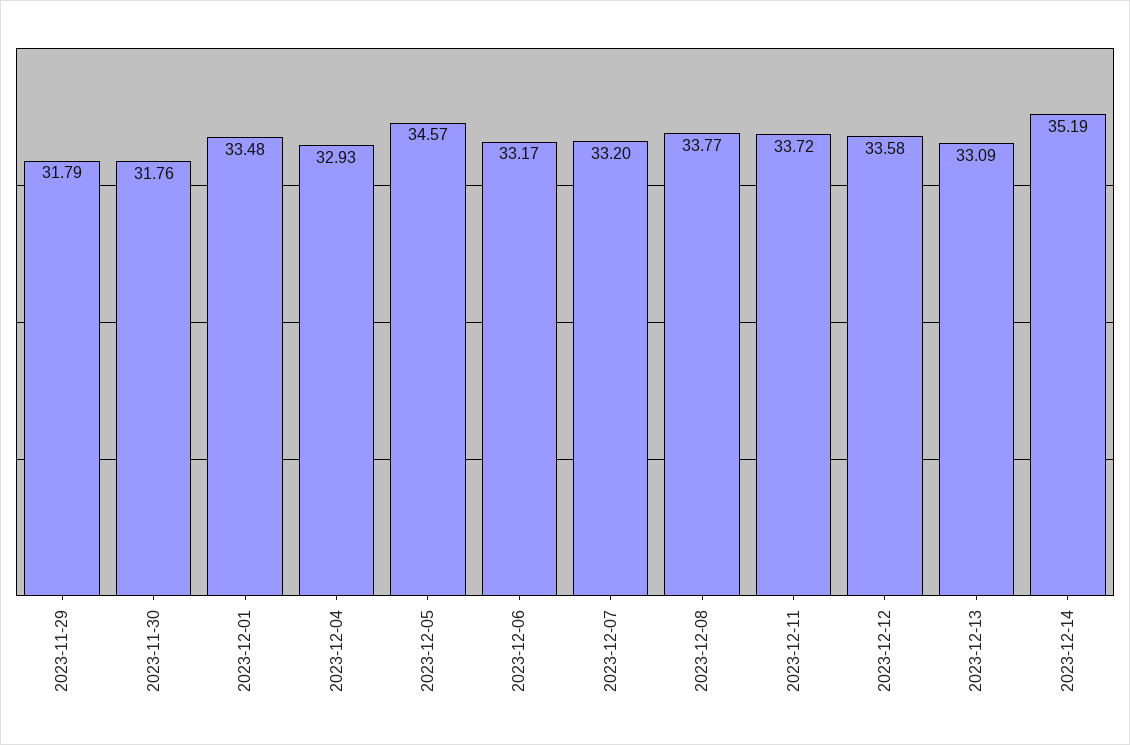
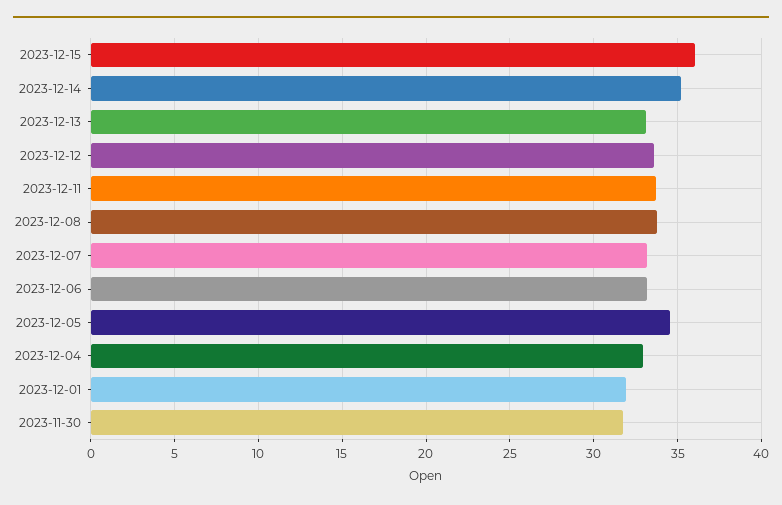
2023-11-29: 31.79 -> none
2023-12-01: 33.48 -> 32
2023-12-15: none -> 36

